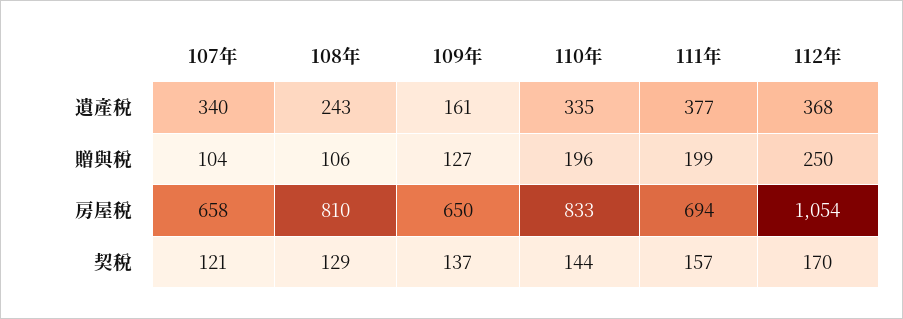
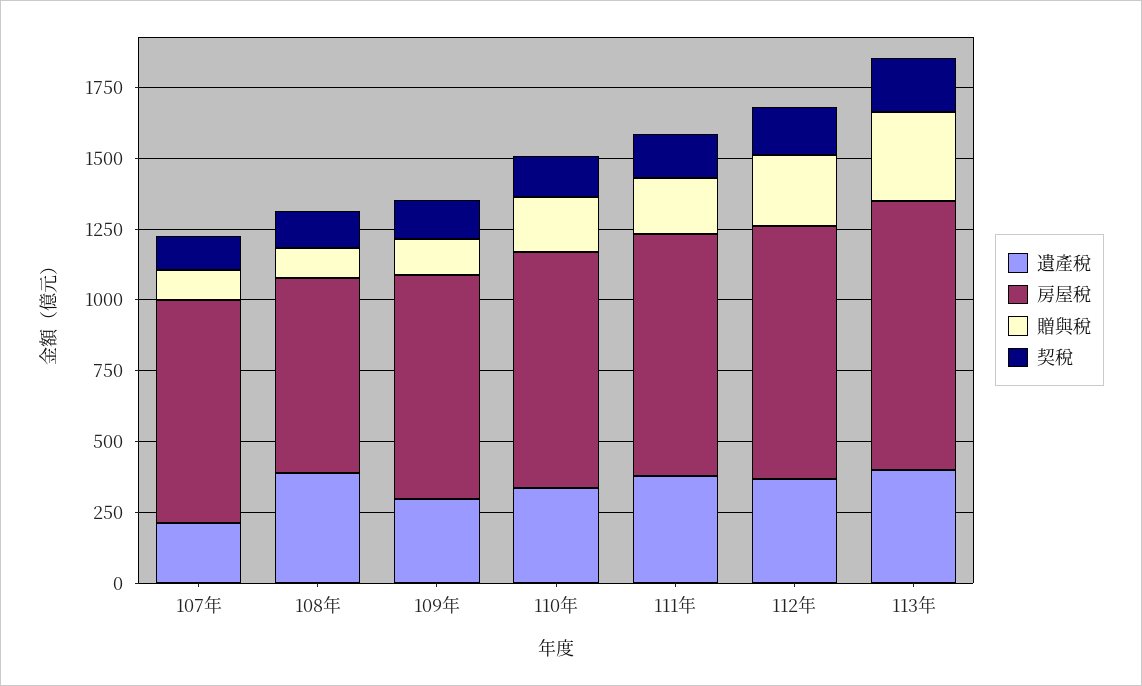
遺產稅, 107年: 340 -> 200
遺產稅, 108年: 243 -> 400
遺產稅, 109年: 161 -> 300
房屋稅, 107年: 658 -> 800
房屋稅, 108年: 810 -> 700
房屋稅, 109年: 650 -> 800
房屋稅, 111年: 694 -> 850
房屋稅, 112年: 1054 -> 900
遺產稅, 113年: none -> 400
房屋稅, 113年: none -> 950
贈與稅, 113年: none -> 300
契稅, 113年: none -> 200

